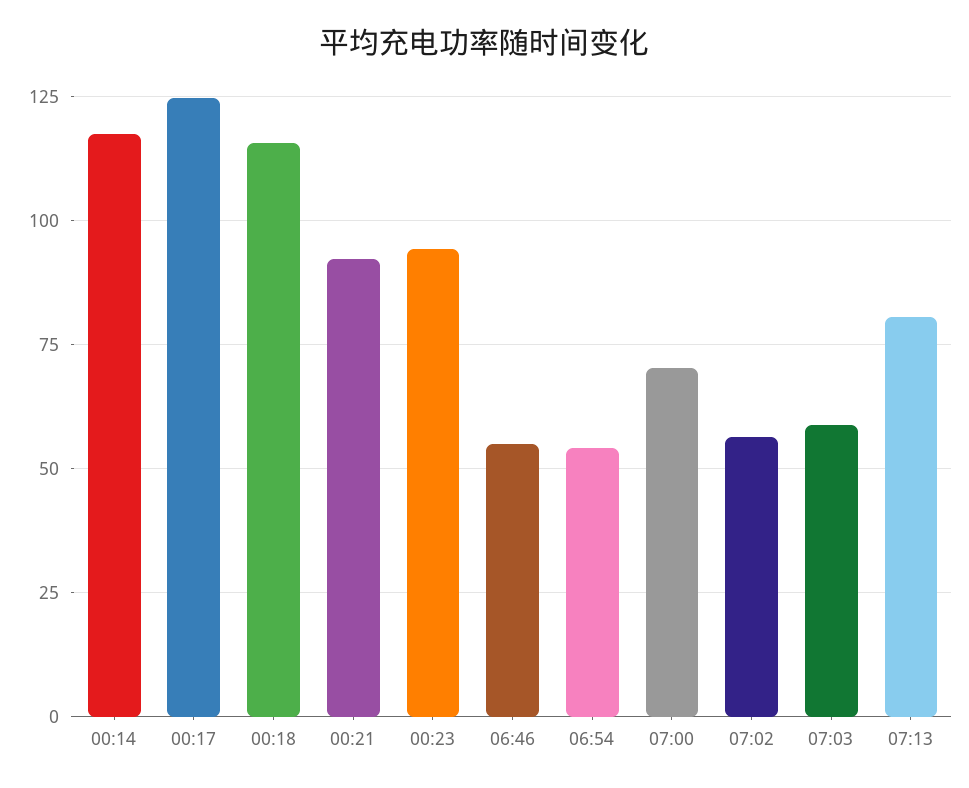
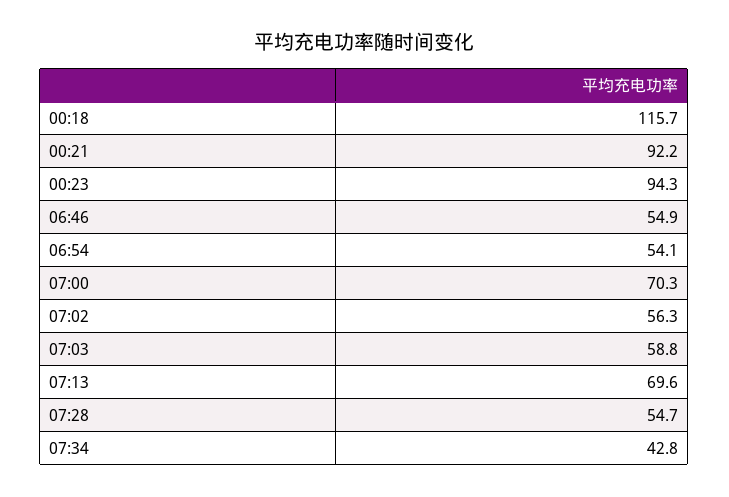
00:14: 117.5 -> none
00:17: 125 -> none
07:13: 80 -> 69.6
07:28: none -> 54.7
07:34: none -> 42.8

